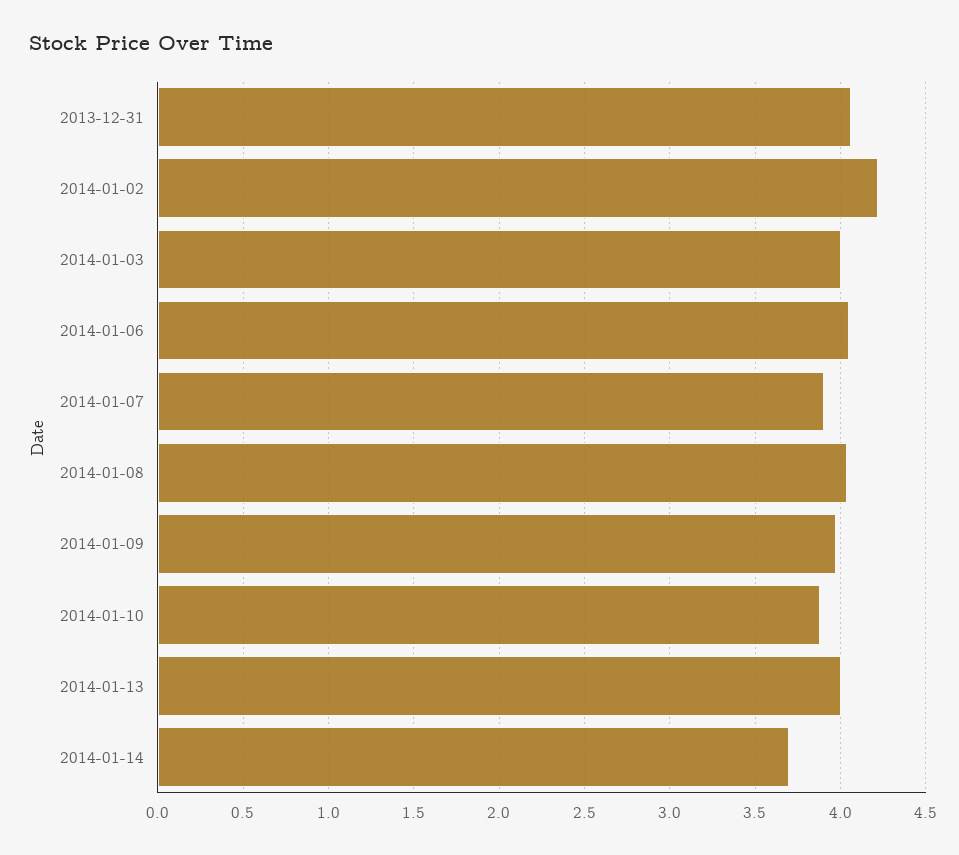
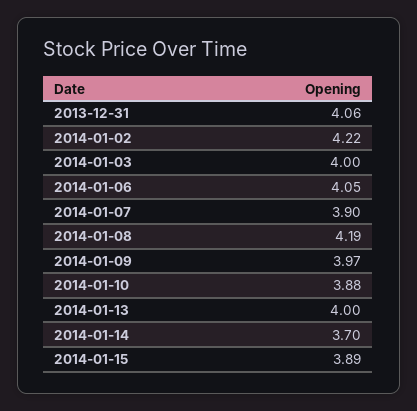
2014-01-08: 4.05 -> 4.19
2014-01-15: none -> 3.89

